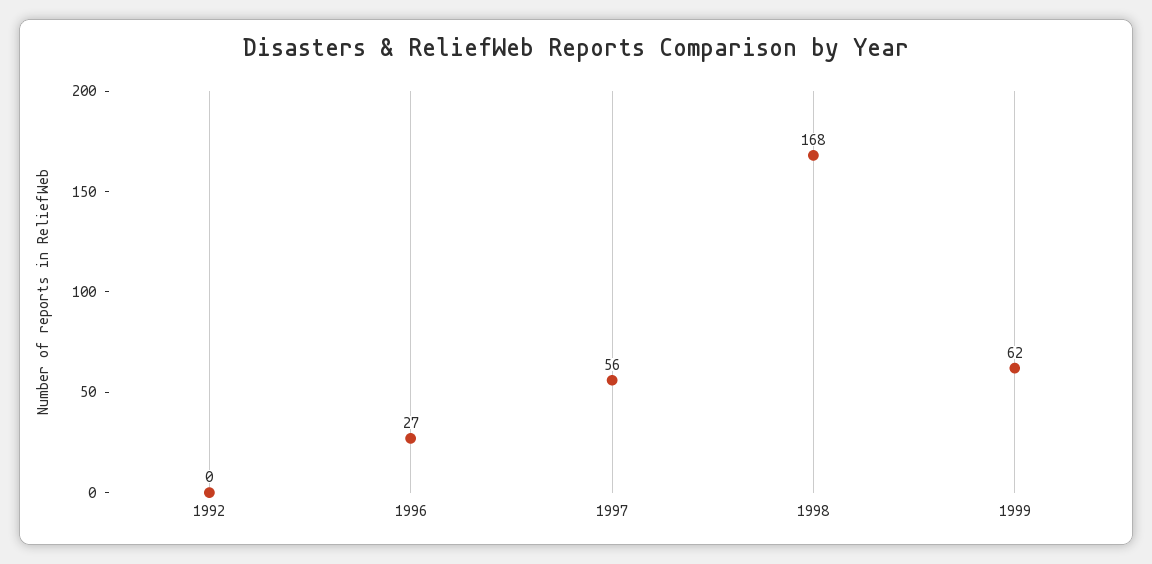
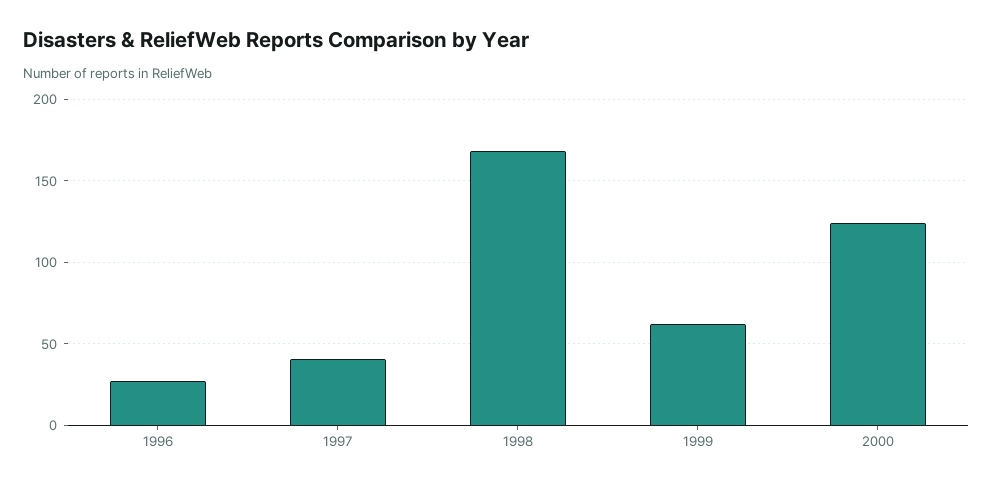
1992: 0 -> none
1997: 56 -> 40
2000: none -> 125

